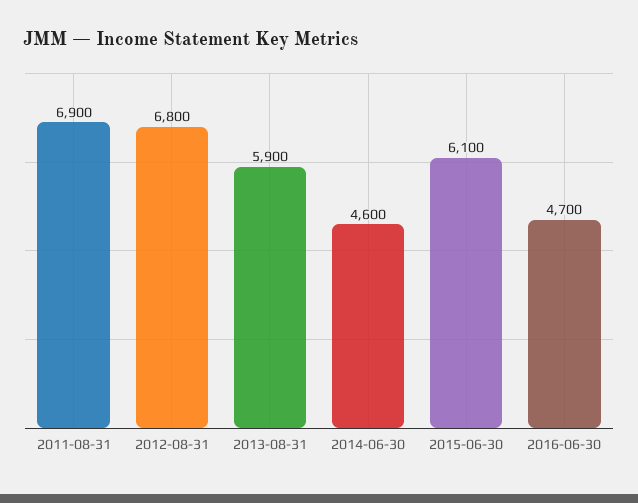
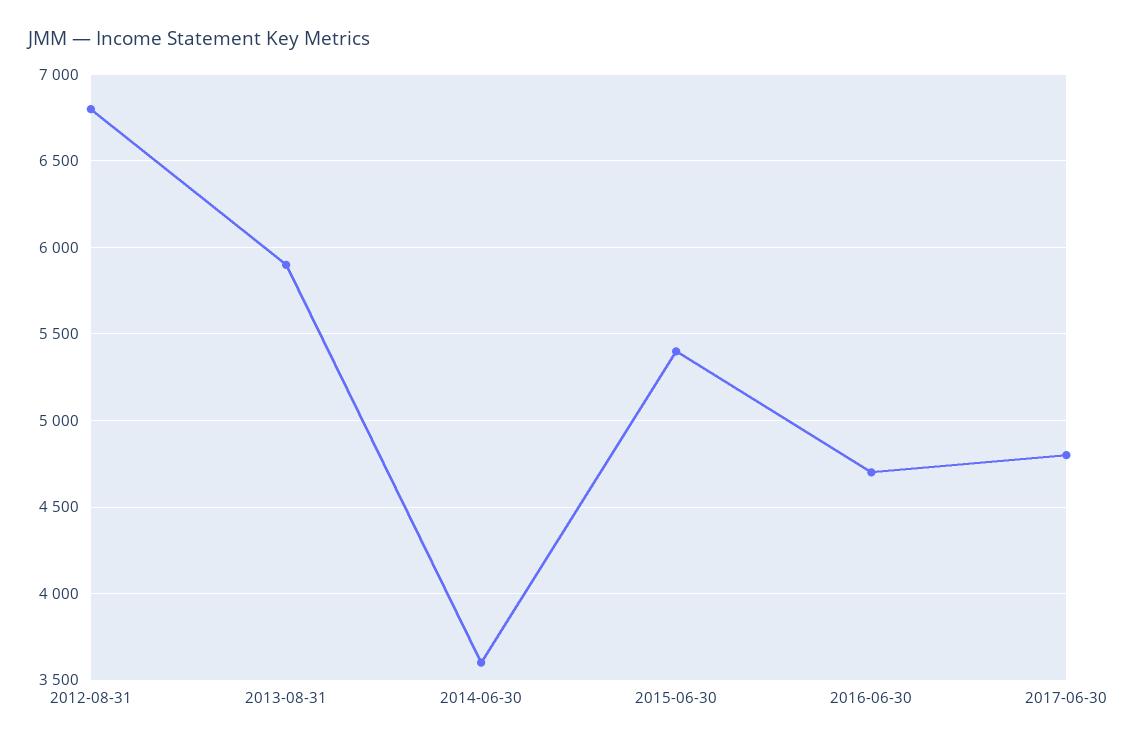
2011-08-31: 6900 -> none
2014-06-30: 4600 -> 3600
2015-06-30: 6100 -> 5400
2017-06-30: none -> 4800

